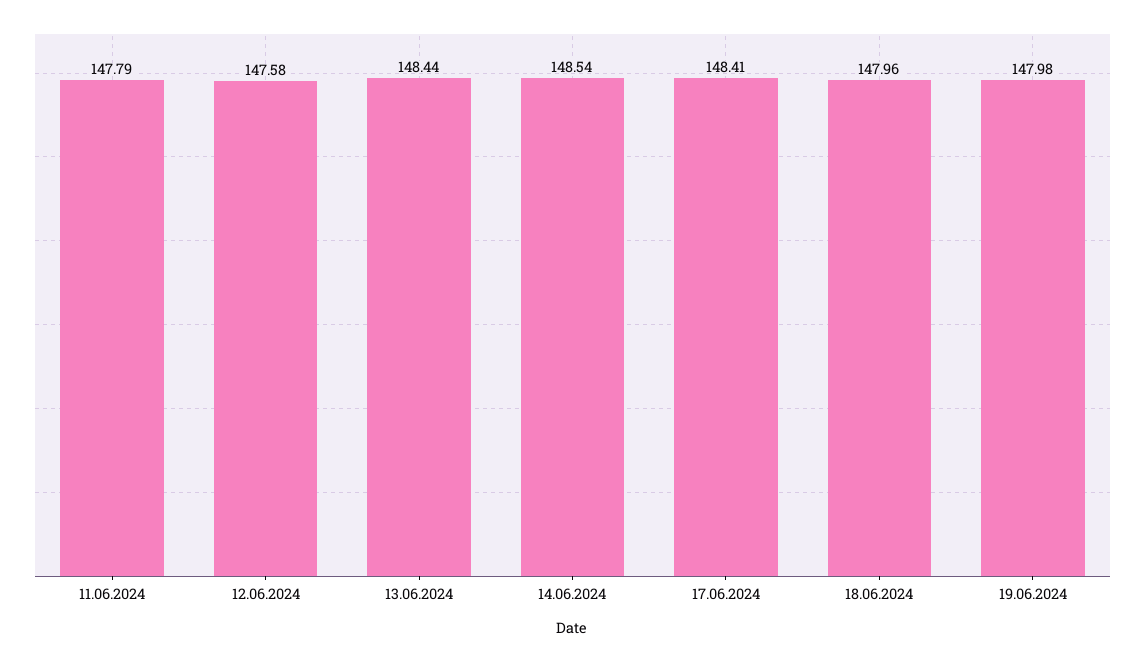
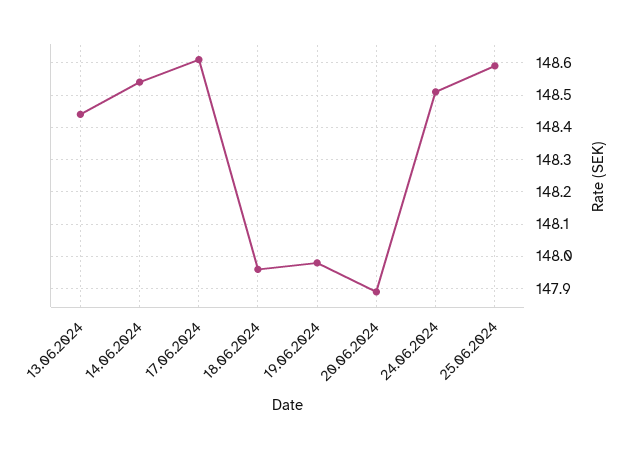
11.06.2024: 147.79 -> none
12.06.2024: 147.58 -> none
17.06.2024: 148.41 -> 148.6
20.06.2024: none -> 147.9
24.06.2024: none -> 148.5
25.06.2024: none -> 148.6

